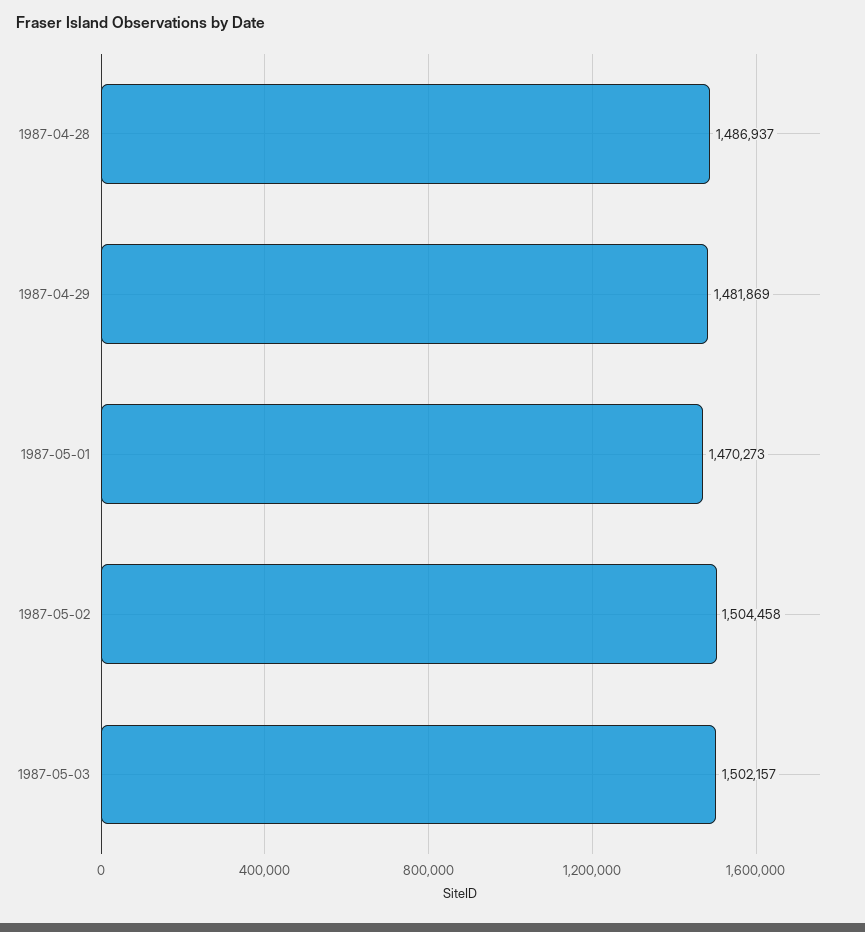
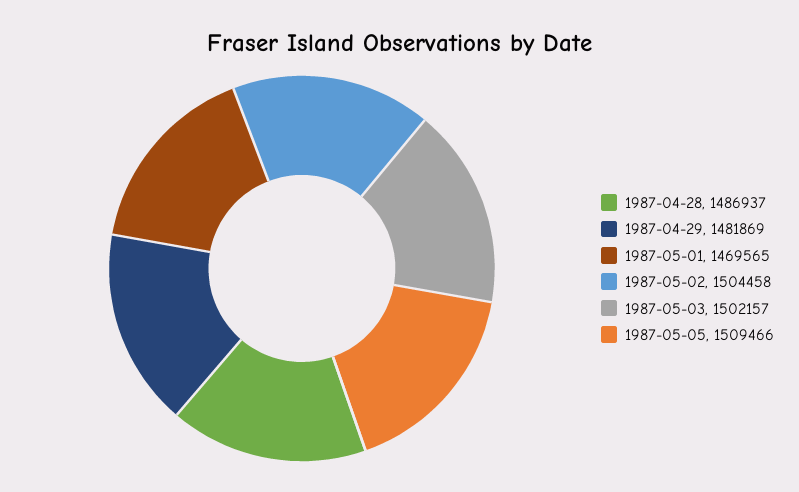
1987-05-01: 1470273 -> 1469565
1987-05-05: none -> 1509466

